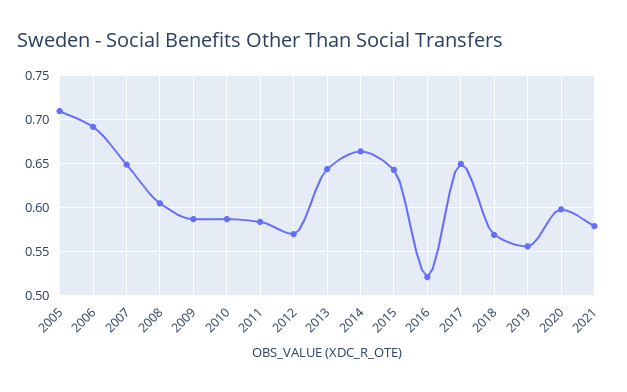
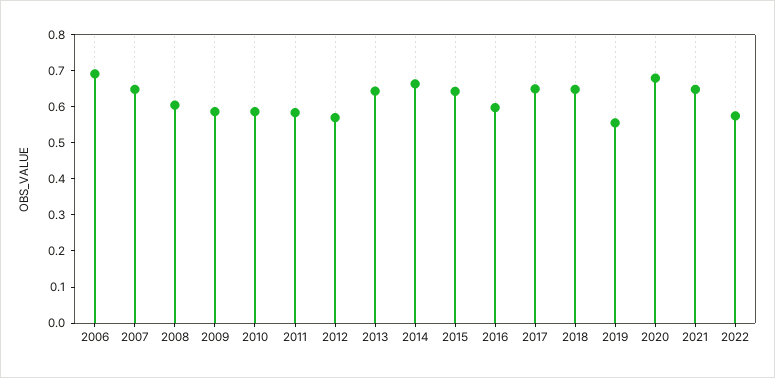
2005: 0.71 -> none
2016: 0.52 -> 0.6
2018: 0.57 -> 0.65
2020: 0.6 -> 0.675
2021: 0.58 -> 0.65
2022: none -> 0.575

